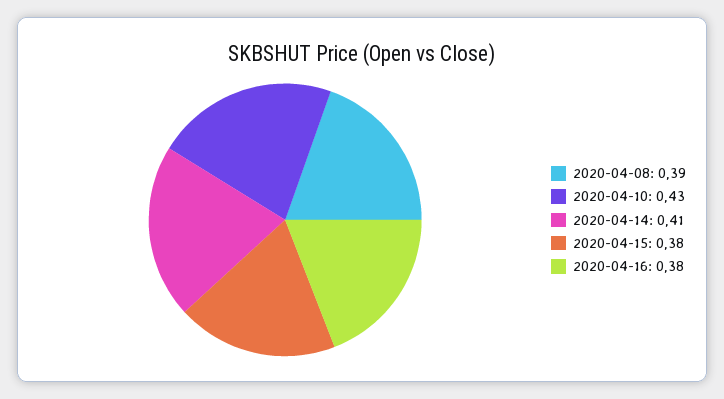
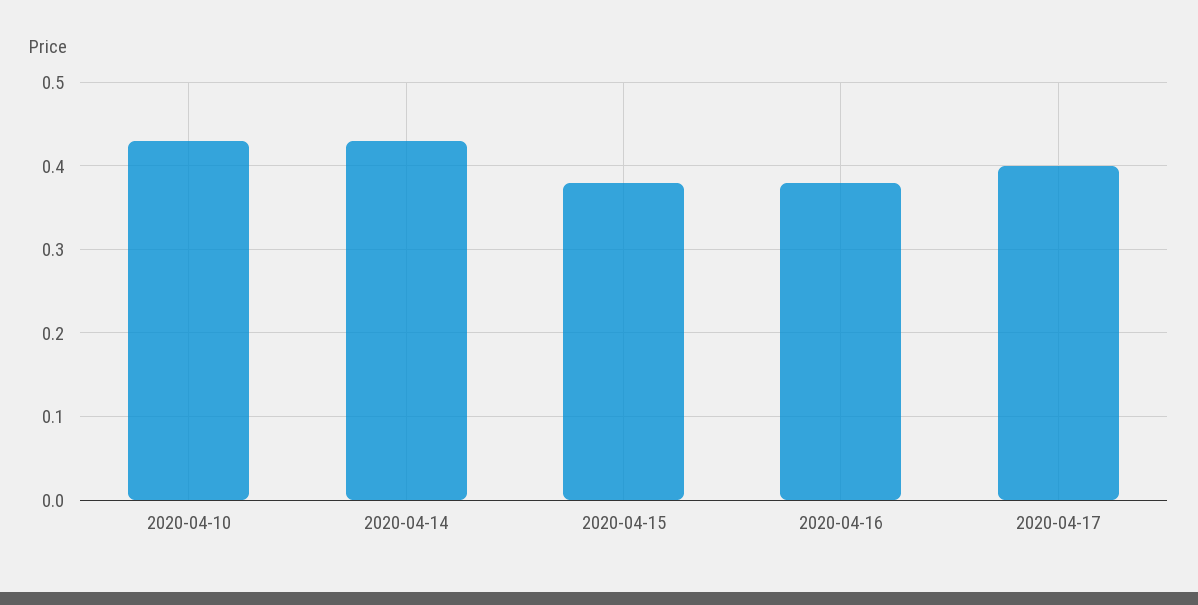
2020-04-08: 0.39 -> none
2020-04-14: 0.41 -> 0.43
2020-04-17: none -> 0.4

